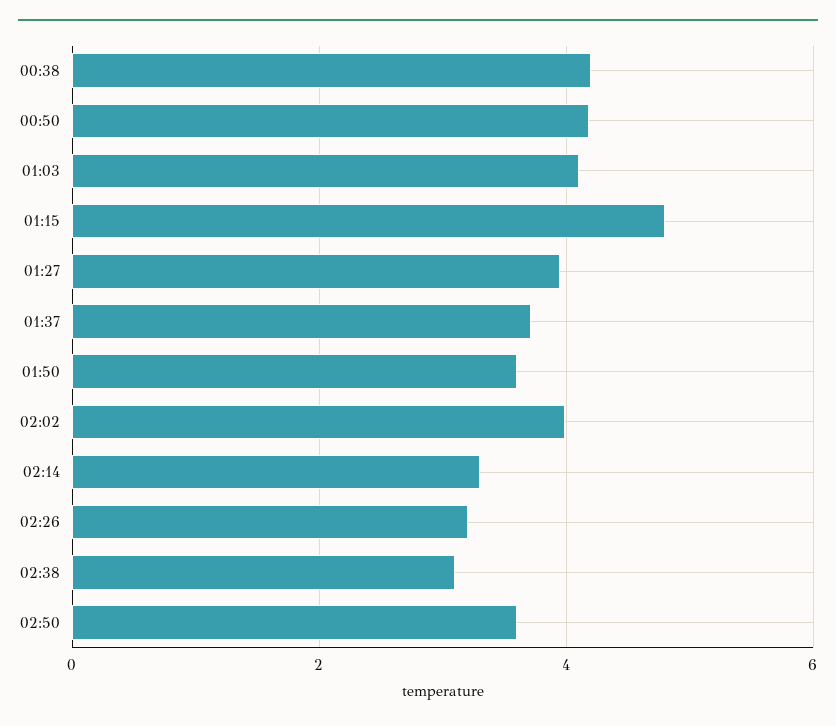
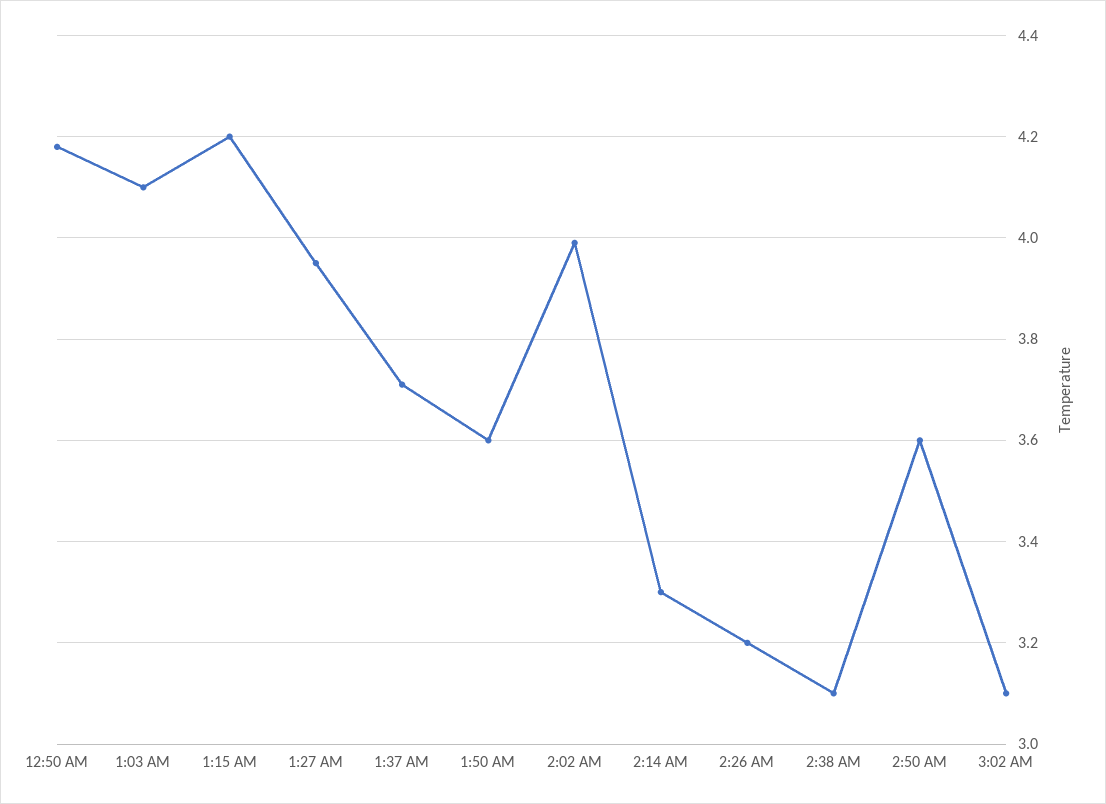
00:38: 4.2 -> none
01:15: 4.8 -> 4.2
3:02 AM: none -> 3.1

